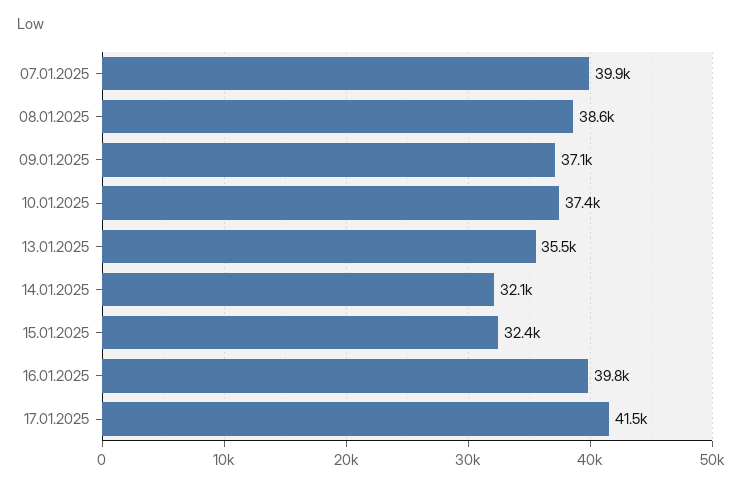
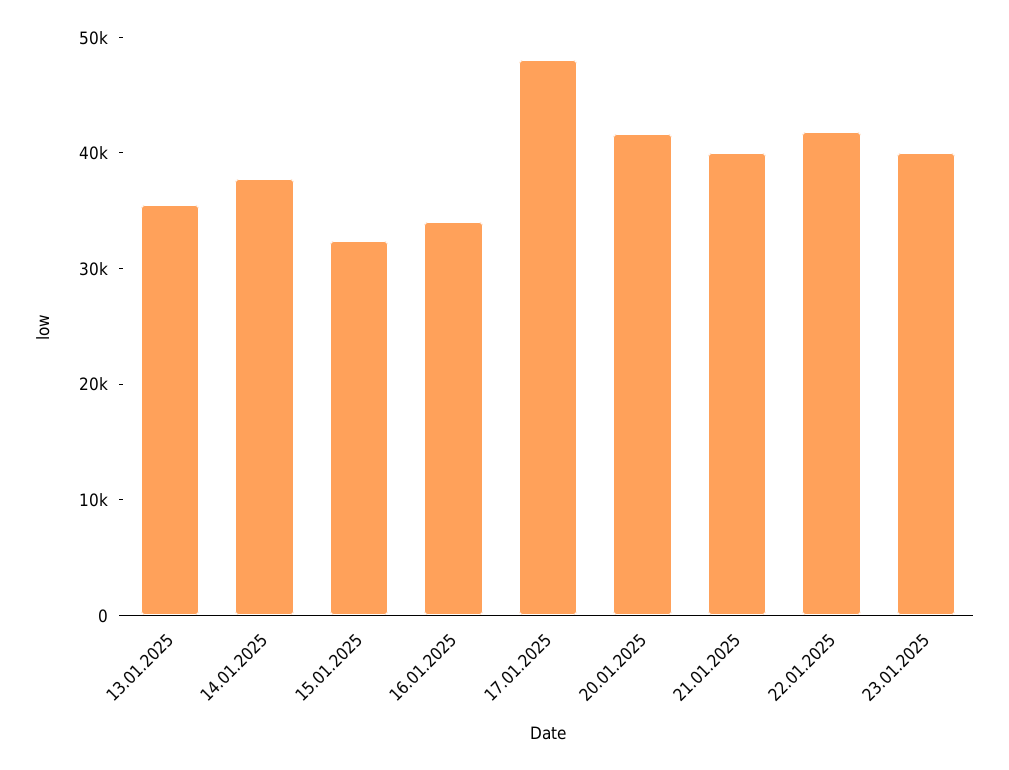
07.01.2025: 39900 -> none
08.01.2025: 38600 -> none
09.01.2025: 37100 -> none
10.01.2025: 37400 -> none
14.01.2025: 32100 -> 38000
16.01.2025: 39800 -> 34000
17.01.2025: 41500 -> 48000
20.01.2025: none -> 42000
21.01.2025: none -> 40000
22.01.2025: none -> 42000
23.01.2025: none -> 40000

